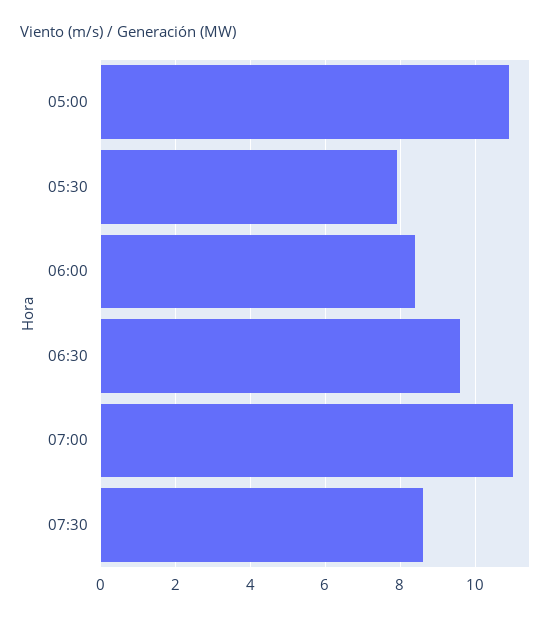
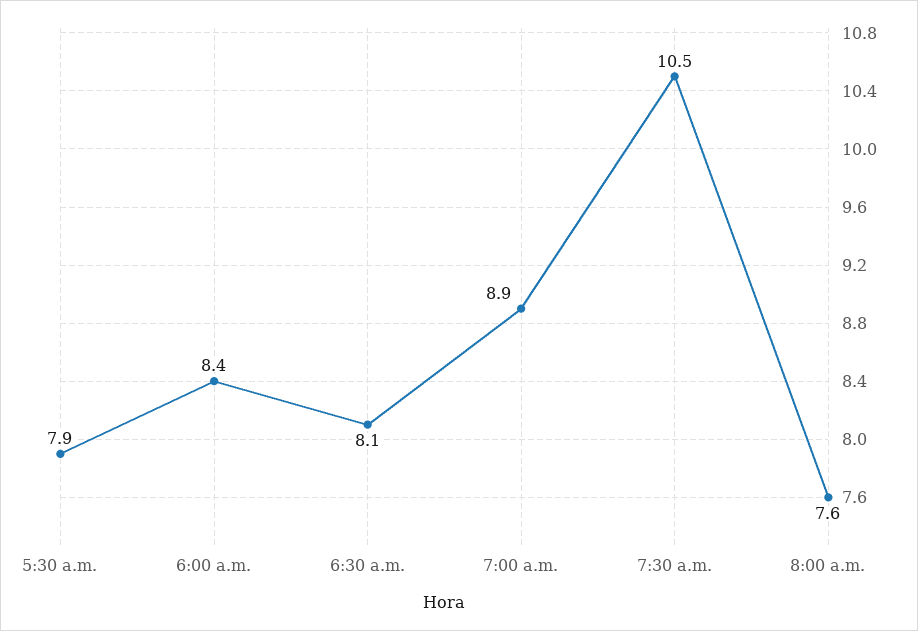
05:00: 11 -> none
06:30: 9.5 -> 8.1
07:00: 11 -> 8.9
07:30: 8.5 -> 10.5
8:00 a.m.: none -> 7.6

